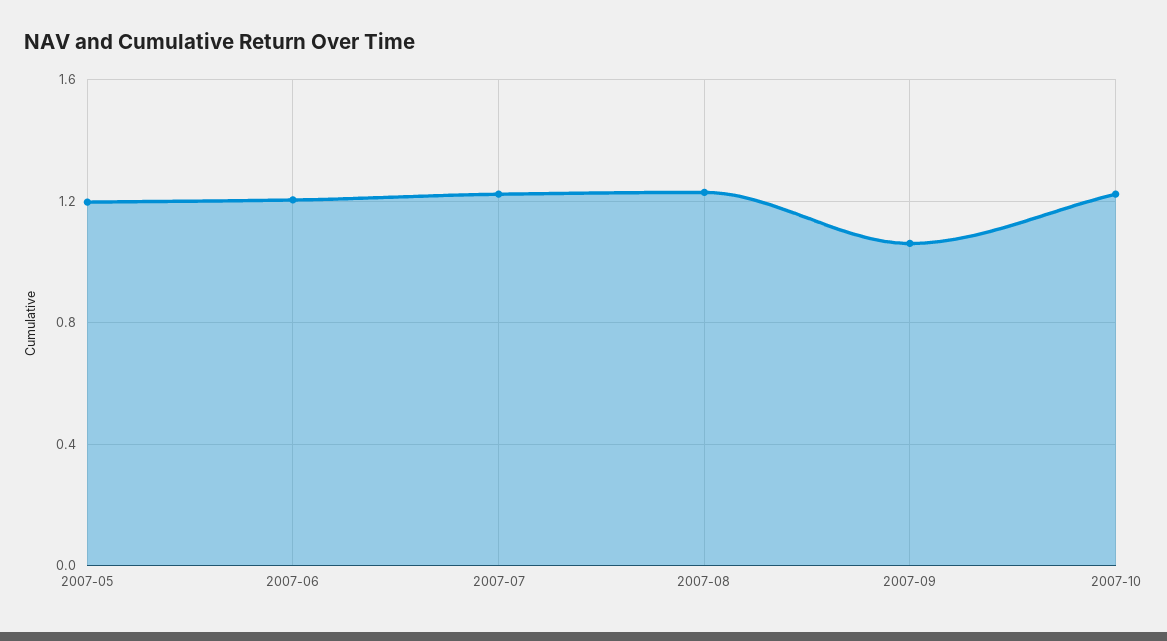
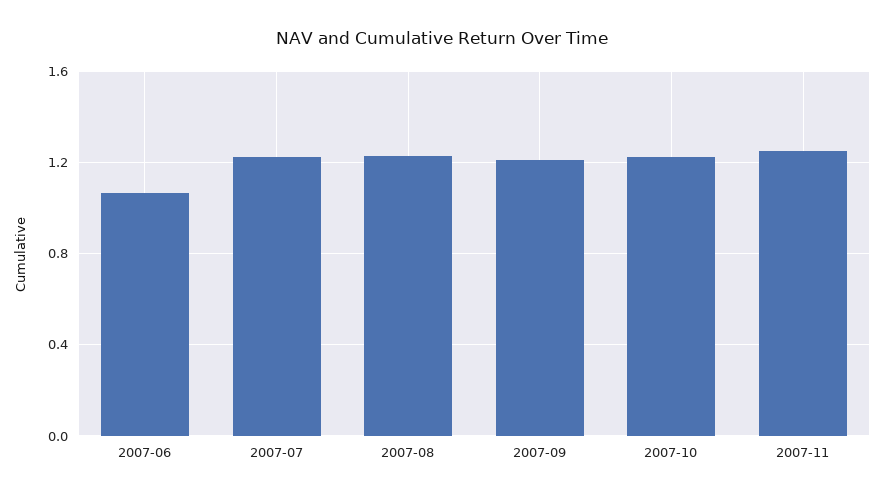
2007-05: 1.2 -> none
2007-06: 1.2 -> 1.05
2007-09: 1.05 -> 1.2
2007-11: none -> 1.25

